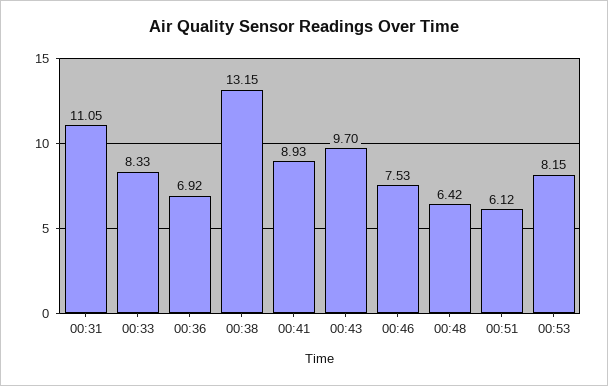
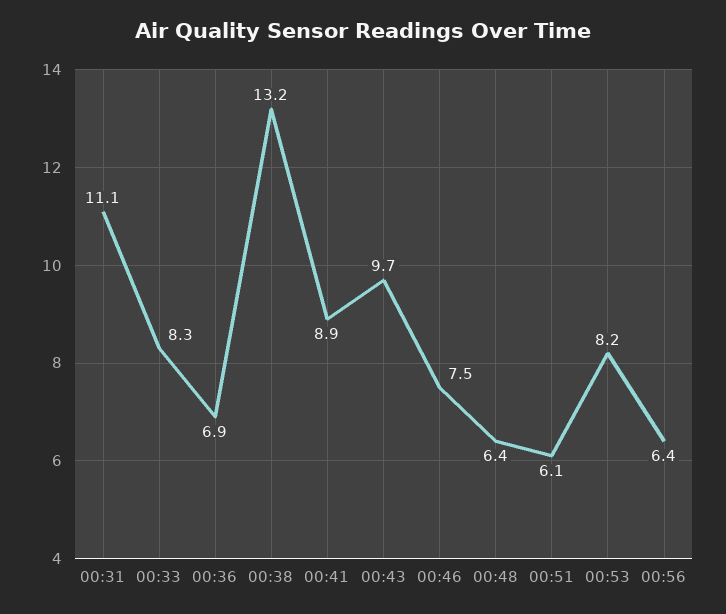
00:56: none -> 6.4

